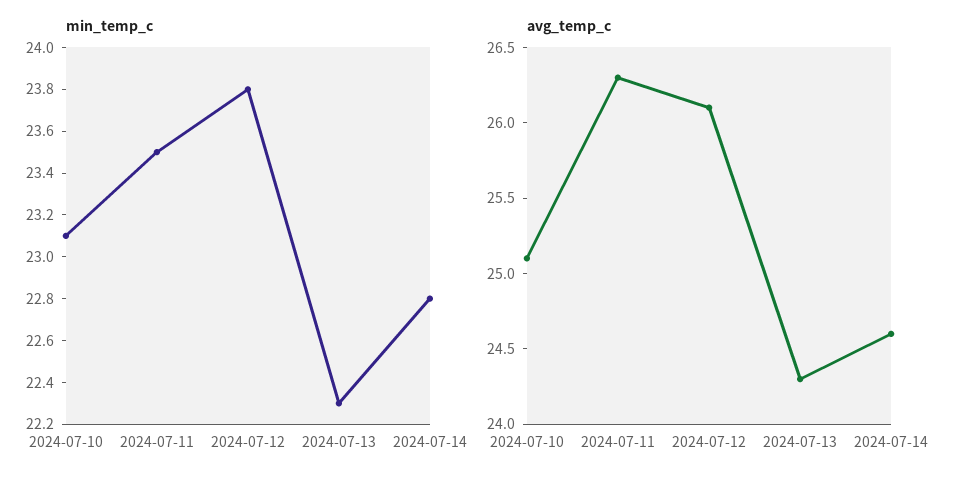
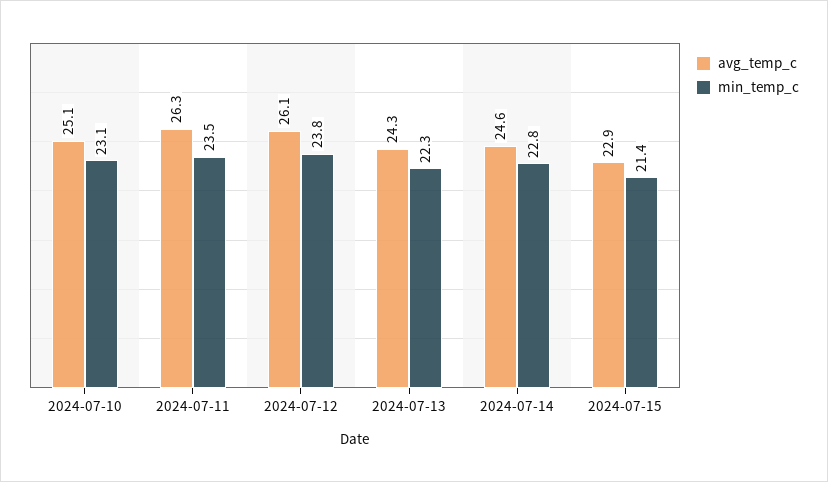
avg_temp_c, 2024-07-15: none -> 22.9
min_temp_c, 2024-07-15: none -> 21.4

